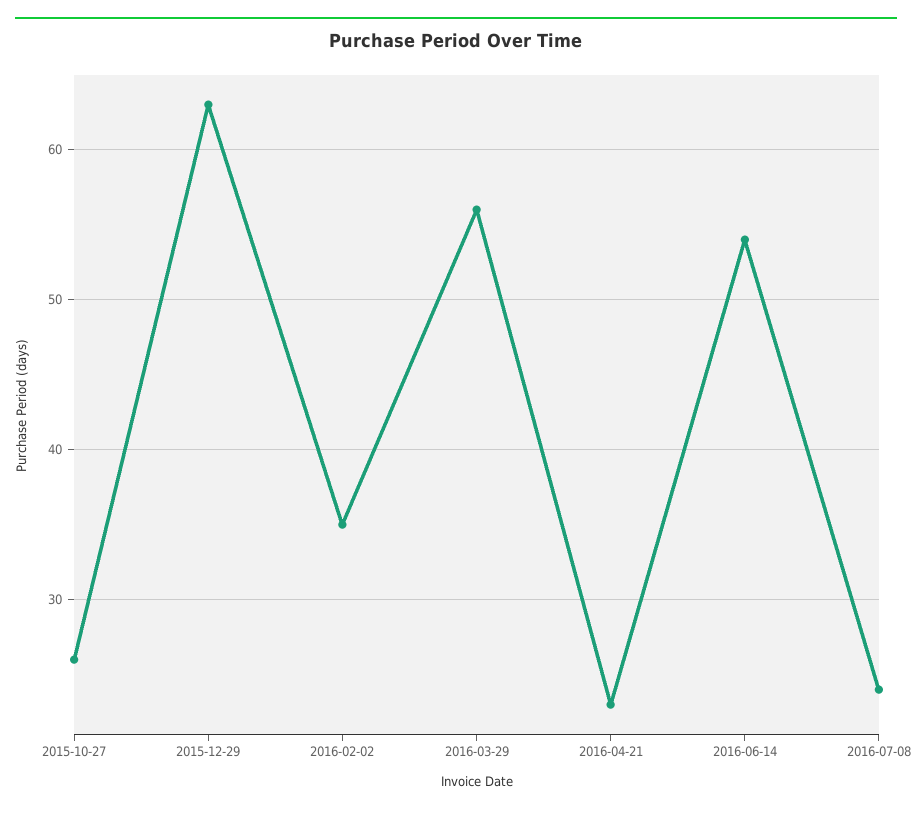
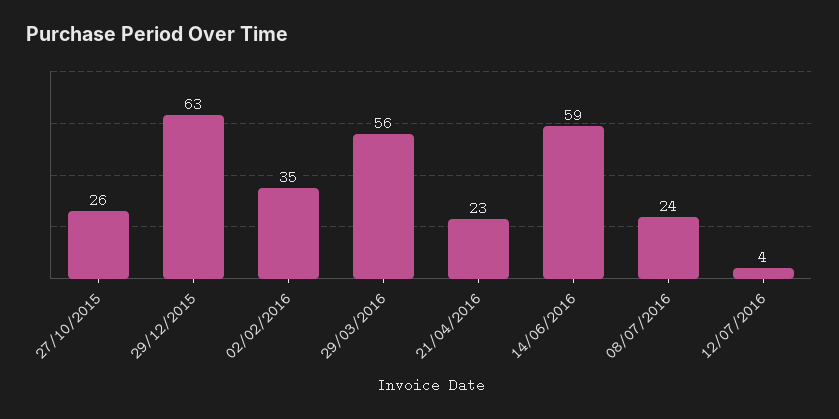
2016-06-14: 54 -> 59
12/07/2016: none -> 4

